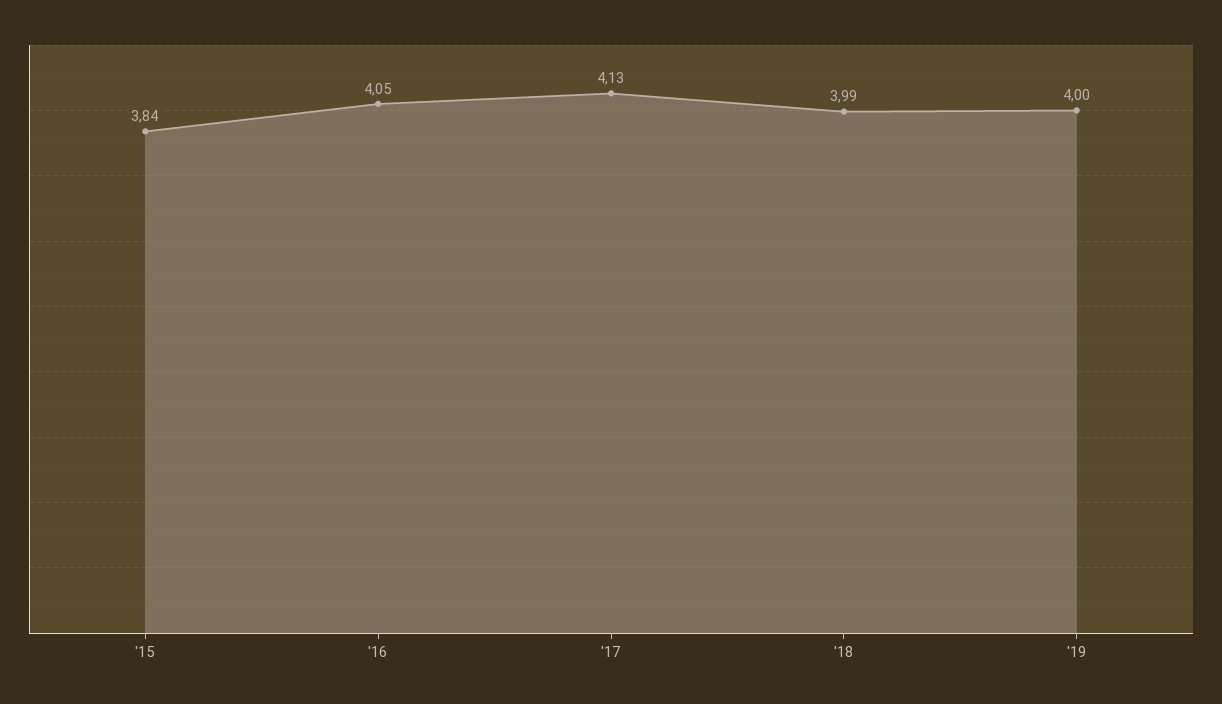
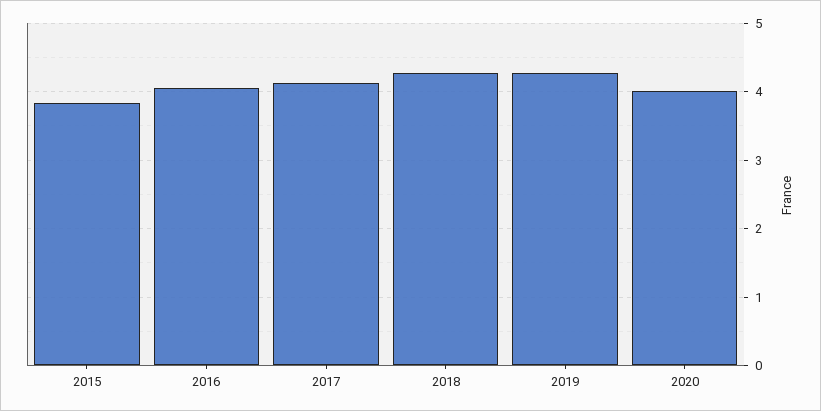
'18: 3.99 -> 4.3
'19: 4 -> 4.3
2020: none -> 4

